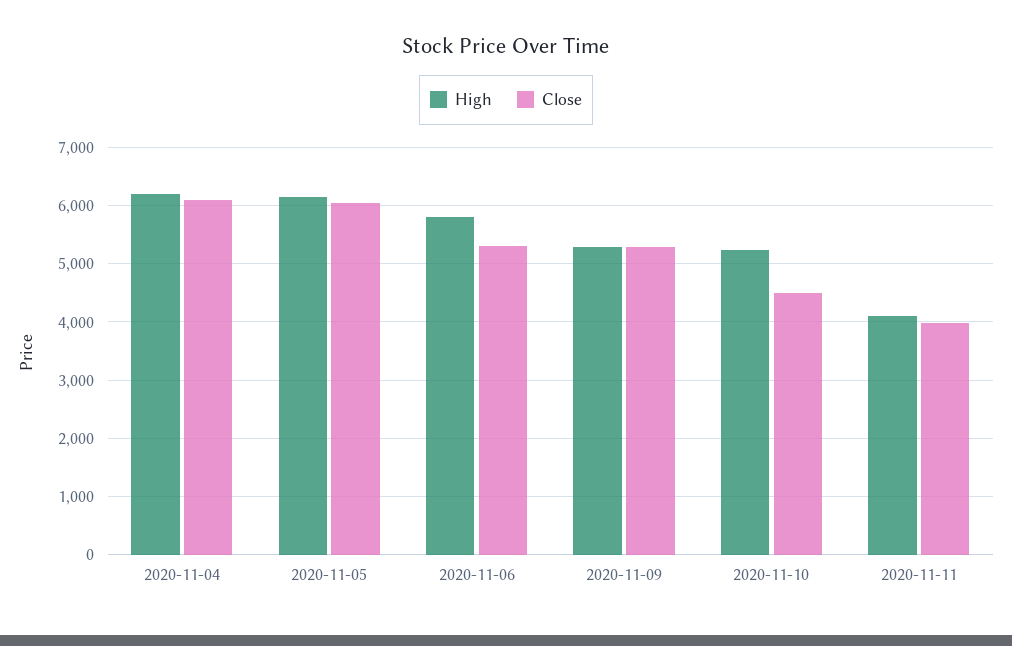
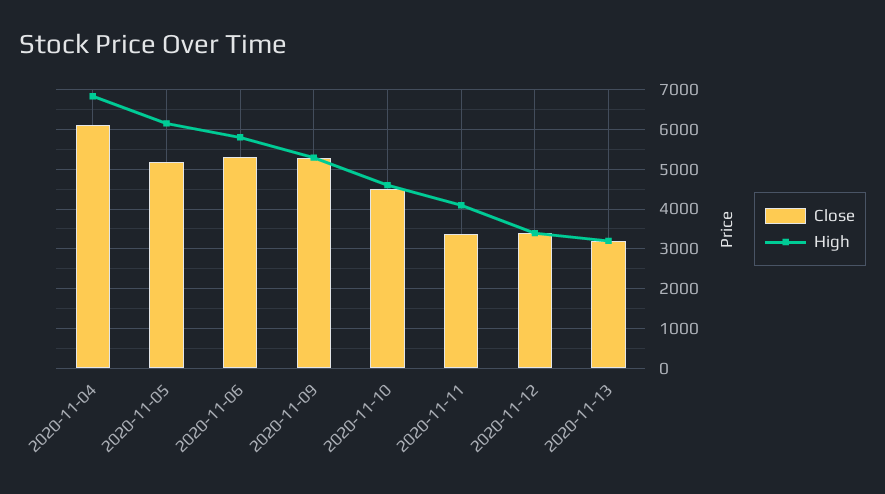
High, 2020-11-04: 6200 -> 6800
Close, 2020-11-05: 6000 -> 5200
High, 2020-11-10: 5200 -> 4600
Close, 2020-11-11: 4000 -> 3400
Close, 2020-11-12: none -> 3400
High, 2020-11-12: none -> 3400
Close, 2020-11-13: none -> 3200
High, 2020-11-13: none -> 3200

